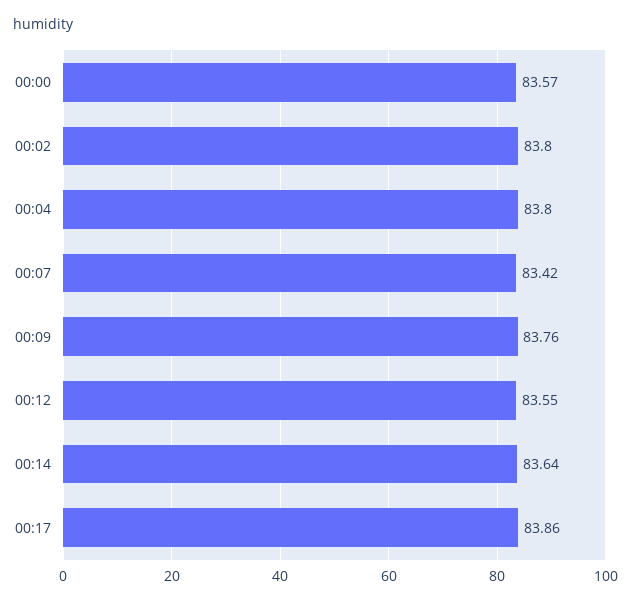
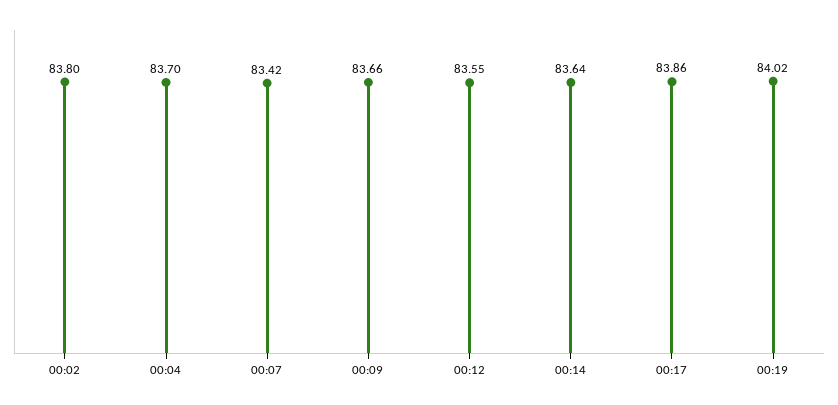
00:00: 83.57 -> none
00:04: 83.8 -> 83.7
00:09: 83.76 -> 83.66
00:19: none -> 84.02

